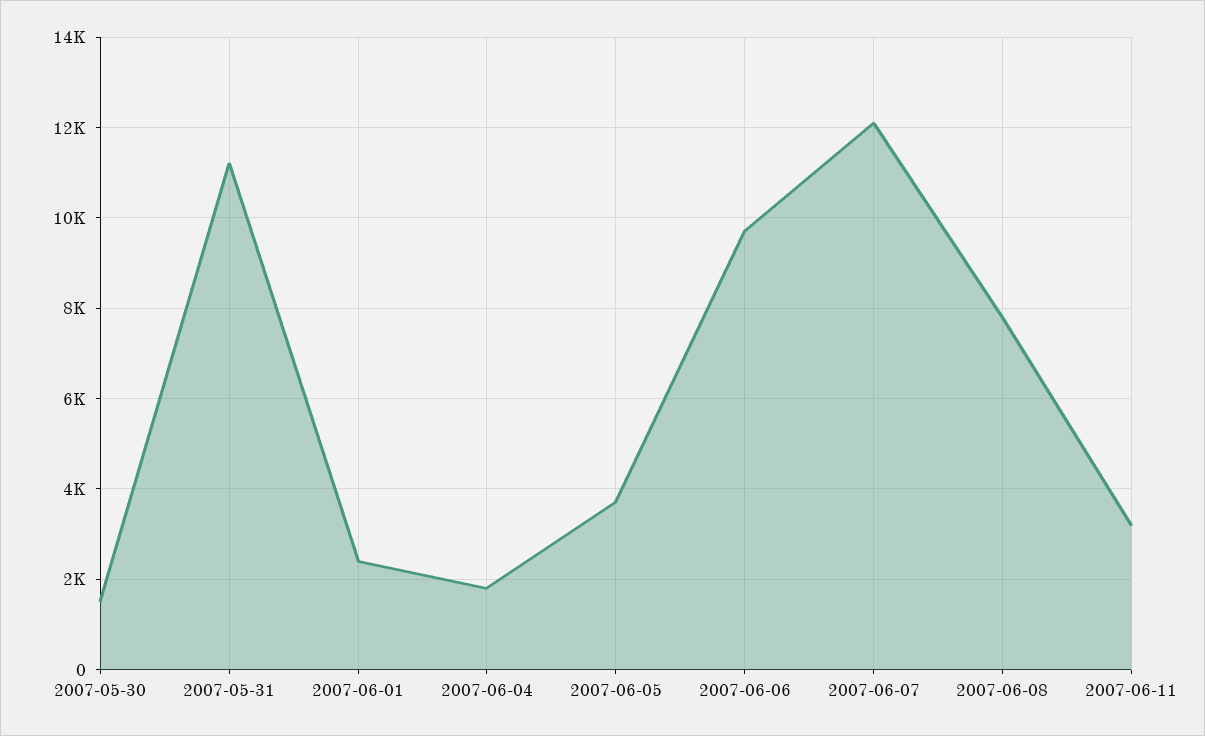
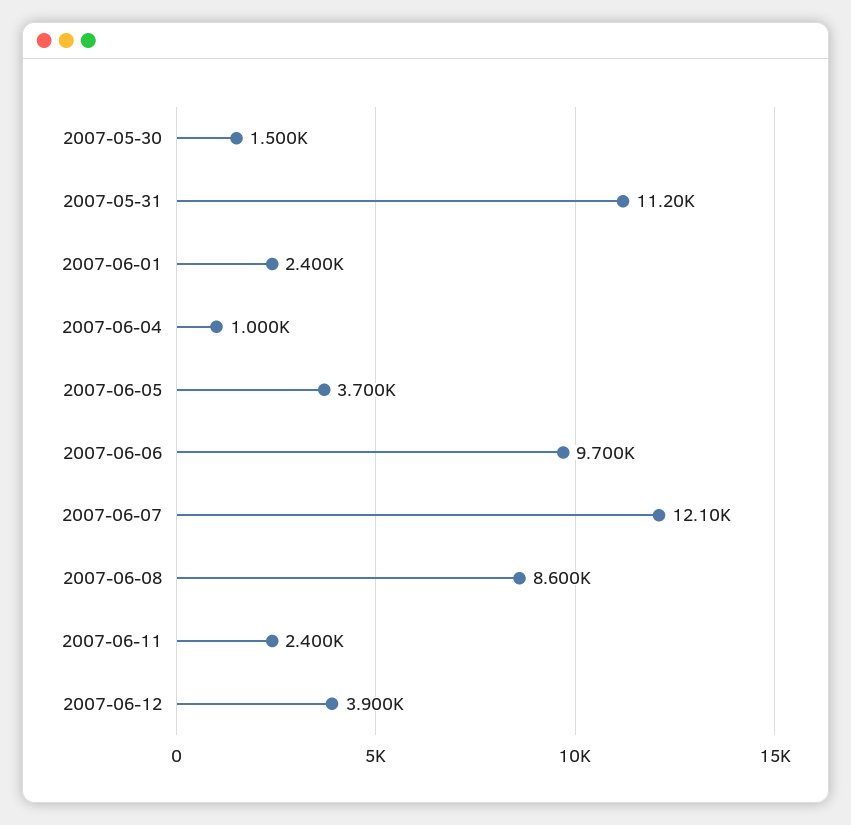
2007-06-04: 1800 -> 1000
2007-06-08: 7800 -> 8600
2007-06-11: 3200 -> 2400
2007-06-12: none -> 3900

